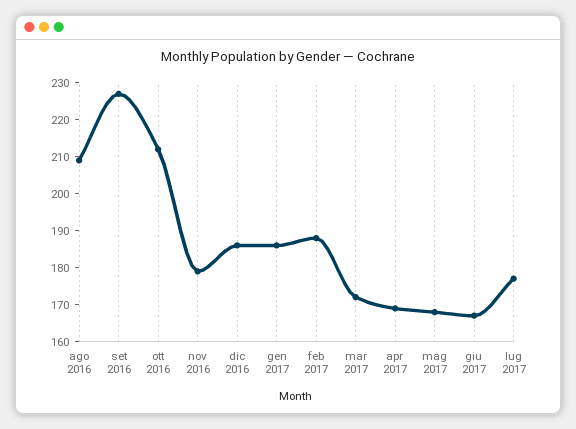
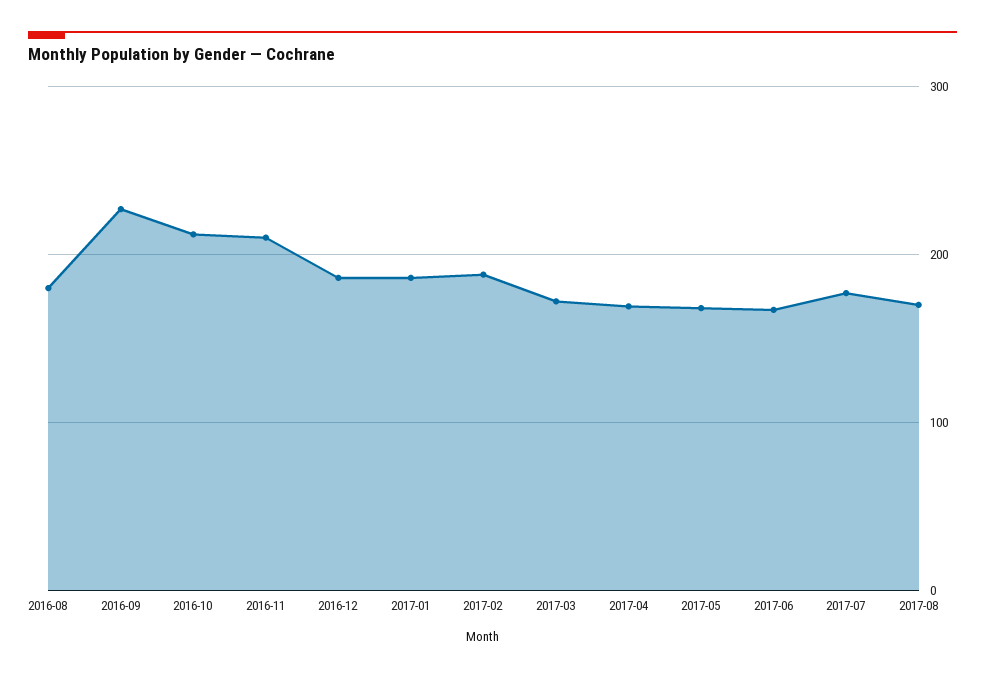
ago 2016: 210 -> 180
nov 2016: 180 -> 210
2017-08: none -> 170

